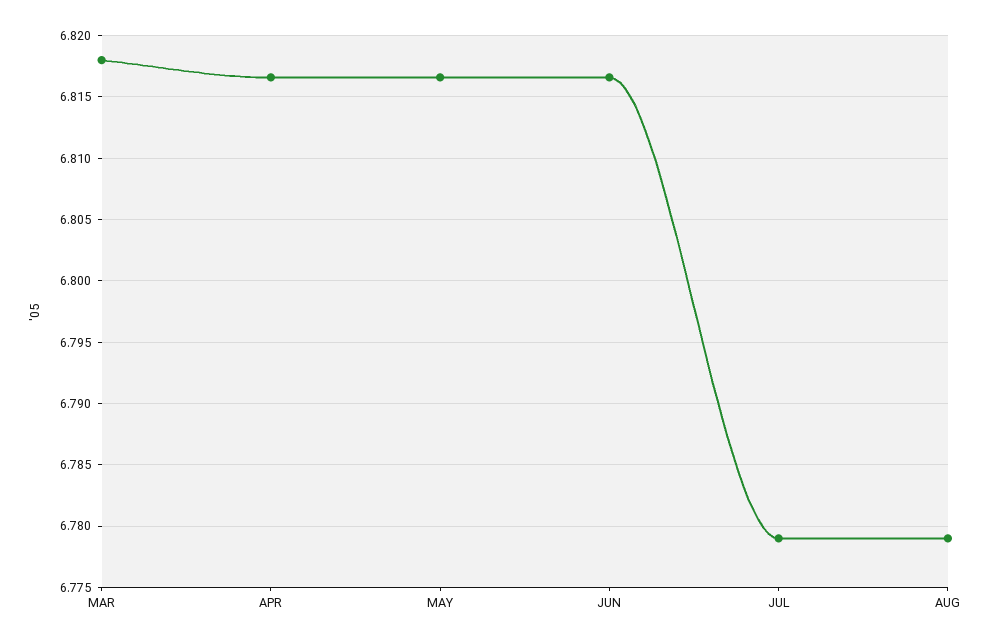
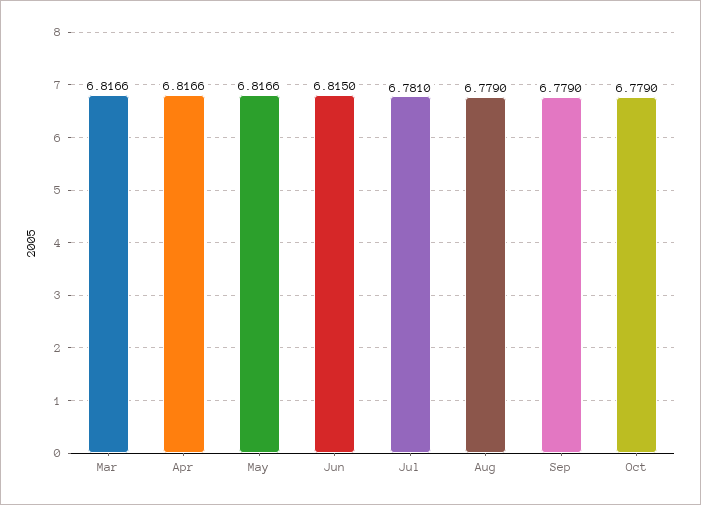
MAR: 6.818 -> 6.8166
JUN: 6.8165 -> 6.815
JUL: 6.779 -> 6.781
Sep: none -> 6.779
Oct: none -> 6.779

